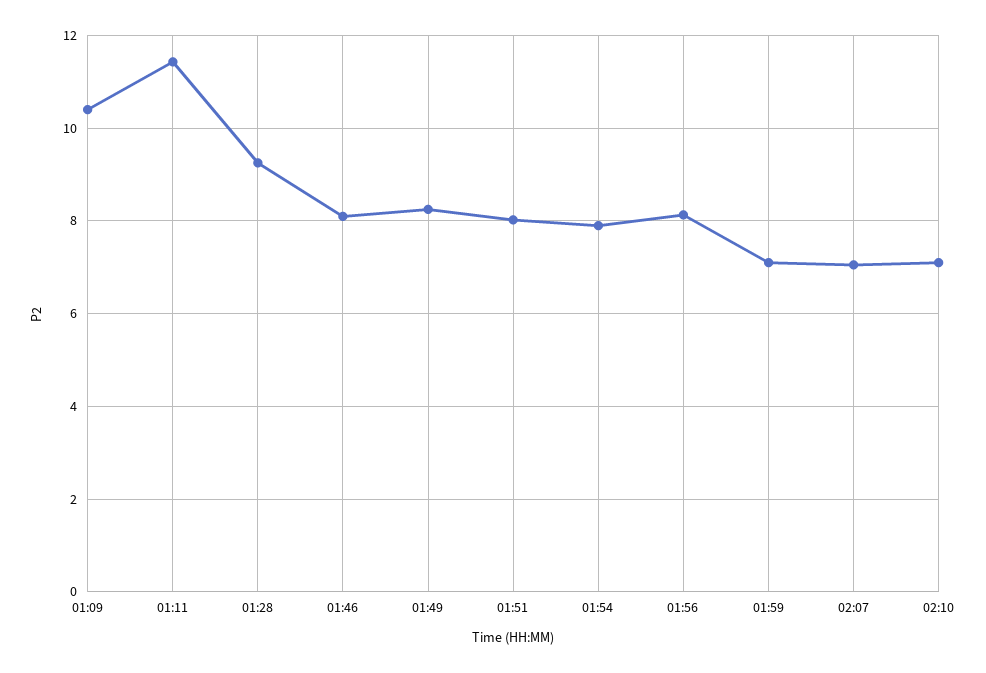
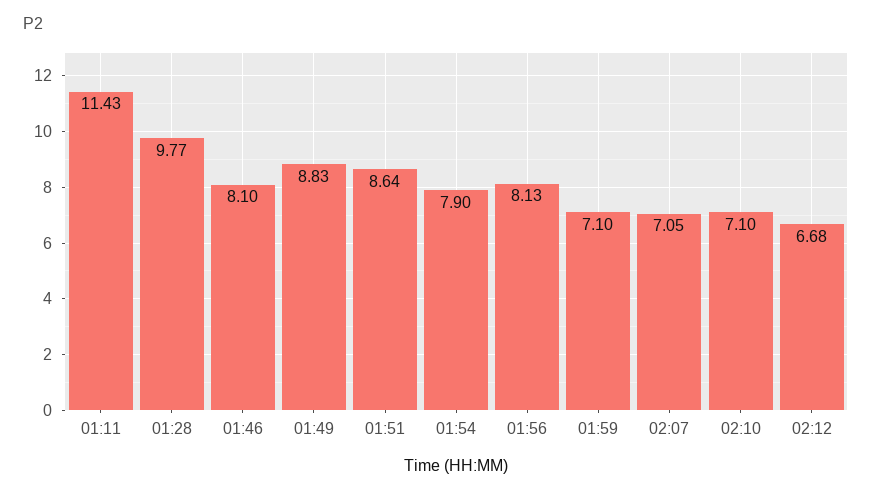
01:09: 10.4 -> none
01:28: 9.2 -> 9.77
01:49: 8.2 -> 8.83
01:51: 8 -> 8.64
02:12: none -> 6.68

